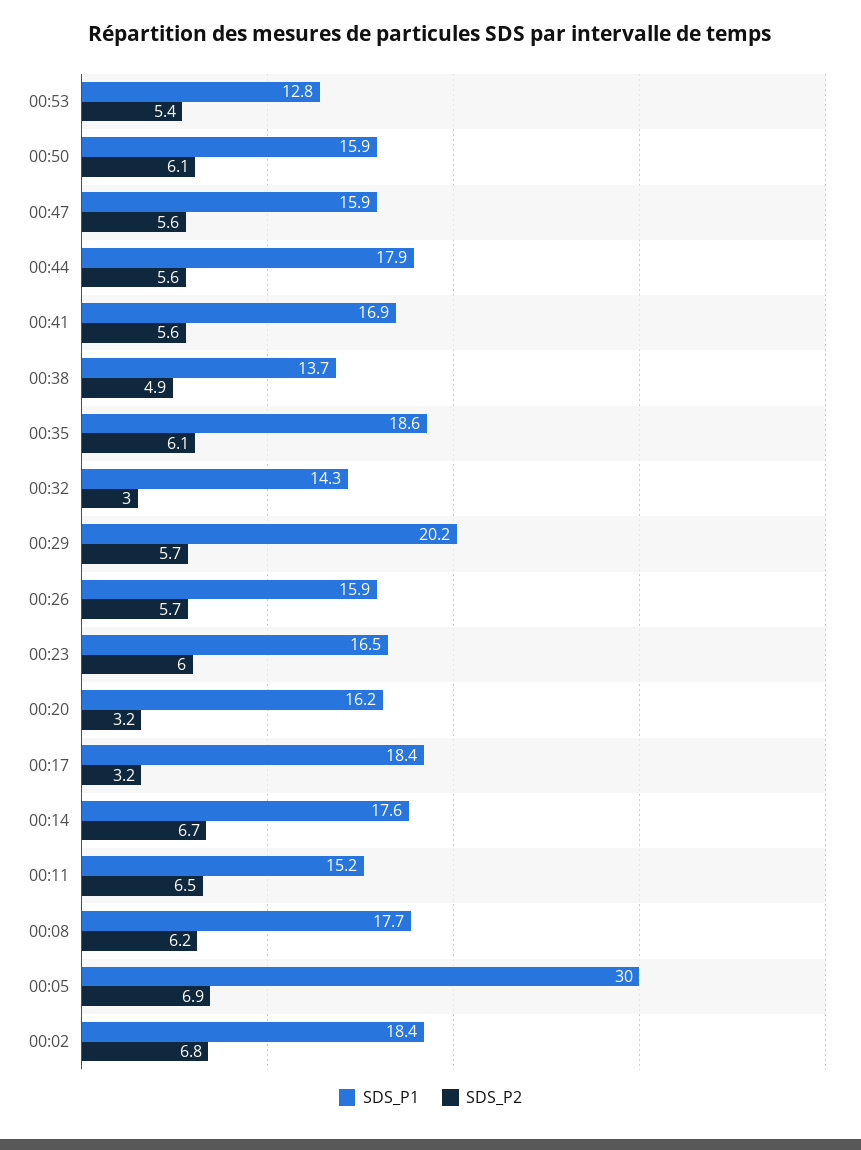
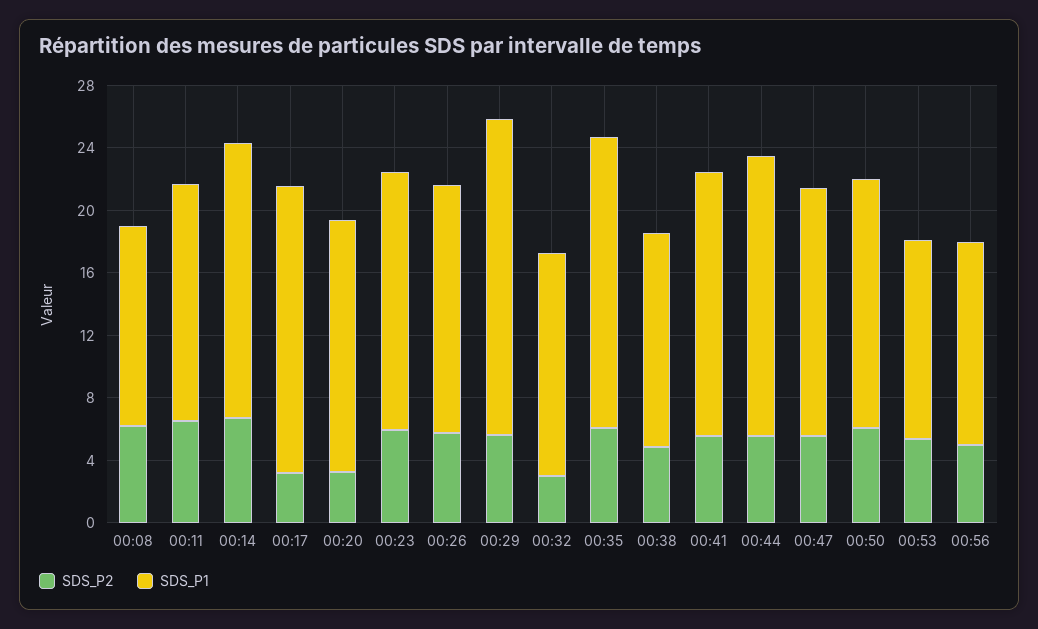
SDS_P1, 00:08: 17.7 -> 13
SDS_P1, 00:05: 30 -> none
SDS_P2, 00:05: 6.9 -> none
SDS_P1, 00:02: 18.4 -> none
SDS_P2, 00:02: 6.8 -> none
SDS_P2, 00:56: none -> 5
SDS_P1, 00:56: none -> 13

